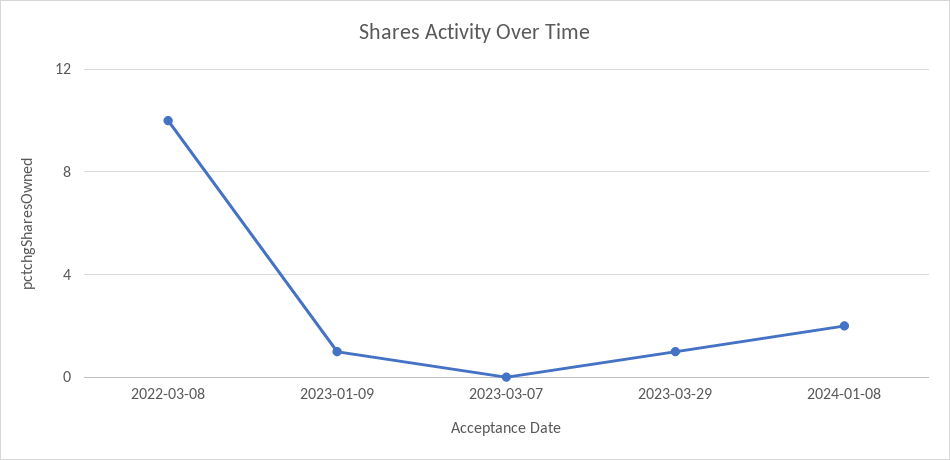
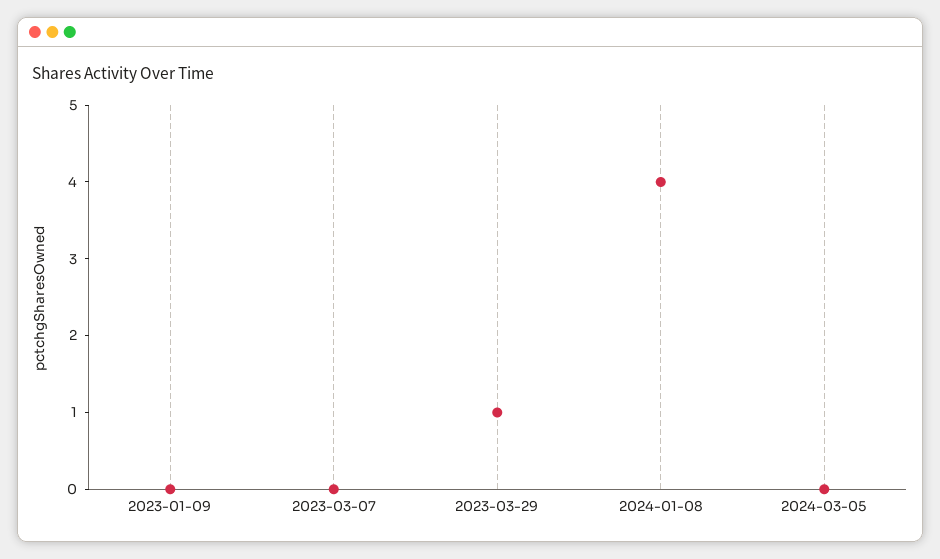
2022-03-08: 10 -> none
2023-01-09: 1 -> 0
2024-01-08: 2 -> 4
2024-03-05: none -> 0

